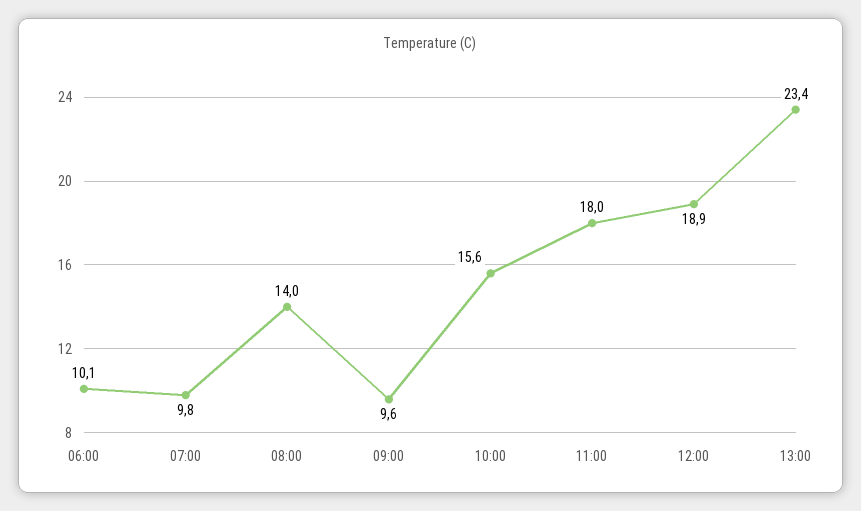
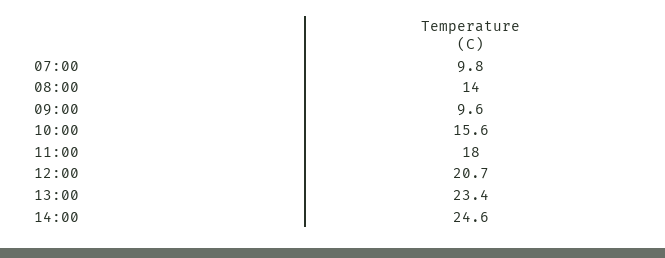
06:00: 10.1 -> none
12:00: 18.9 -> 20.7
14:00: none -> 24.6

